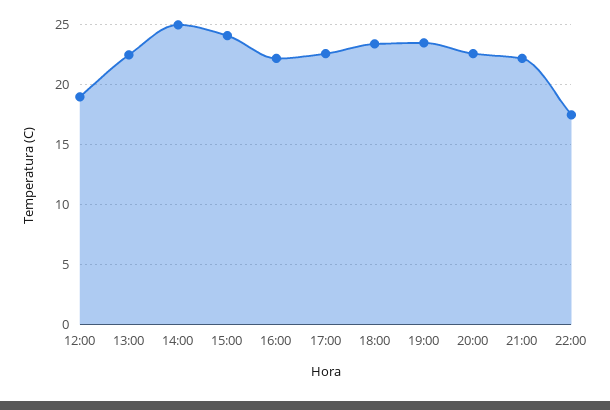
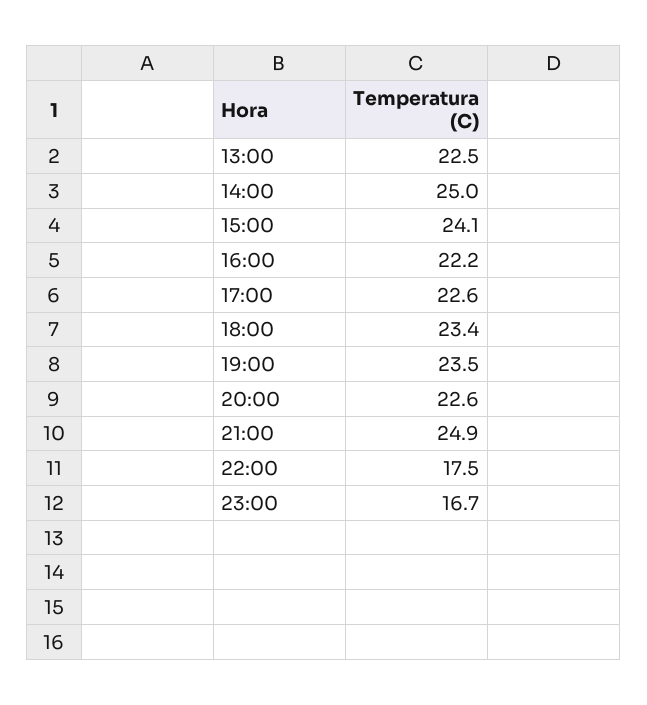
12:00: 19 -> none
21:00: 22 -> 24.9
23:00: none -> 16.7

